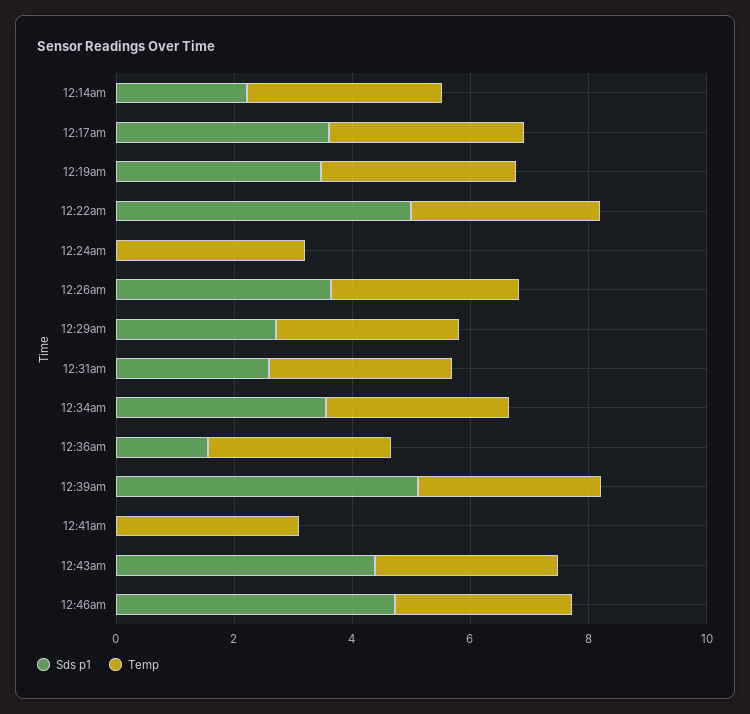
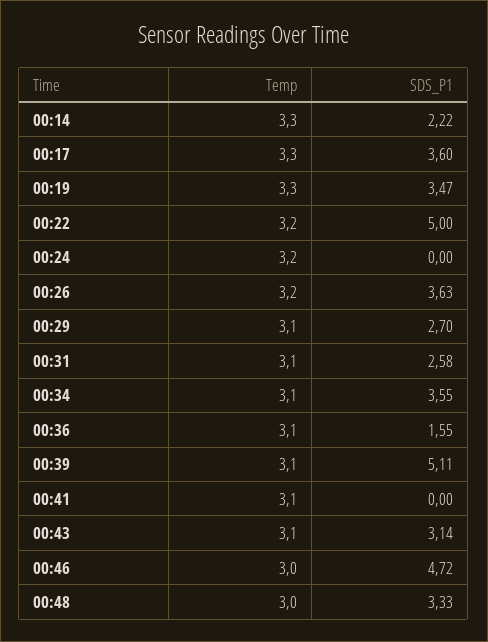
Sds p1, 12:43am: 4.5 -> 3.14
Temp, 00:48: none -> 3
Sds p1, 00:48: none -> 3.33

